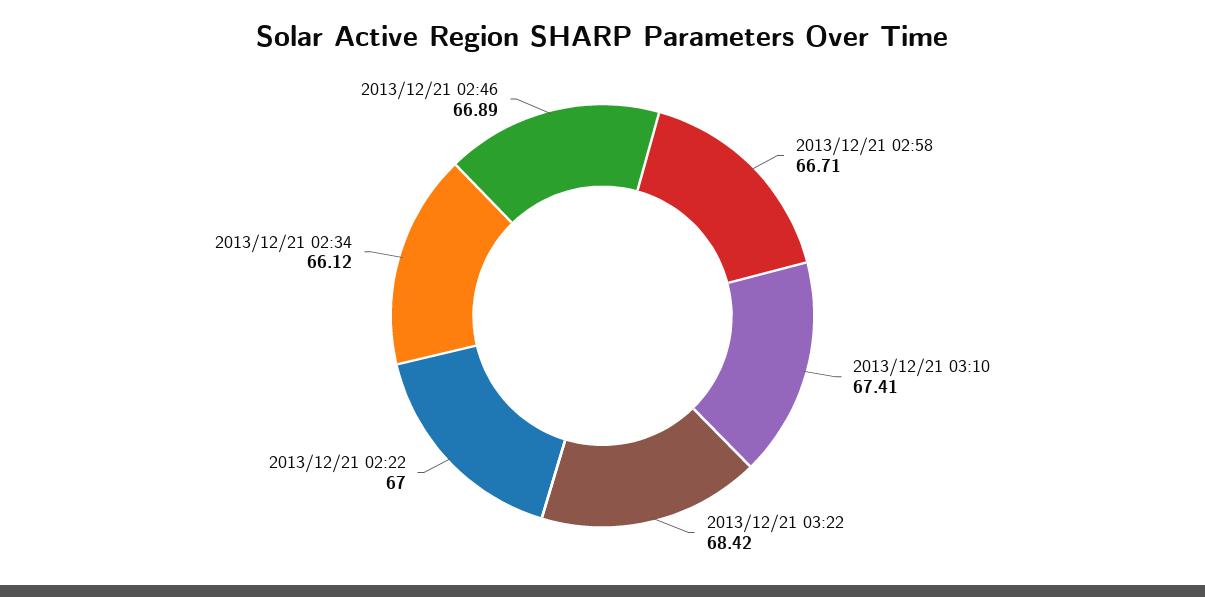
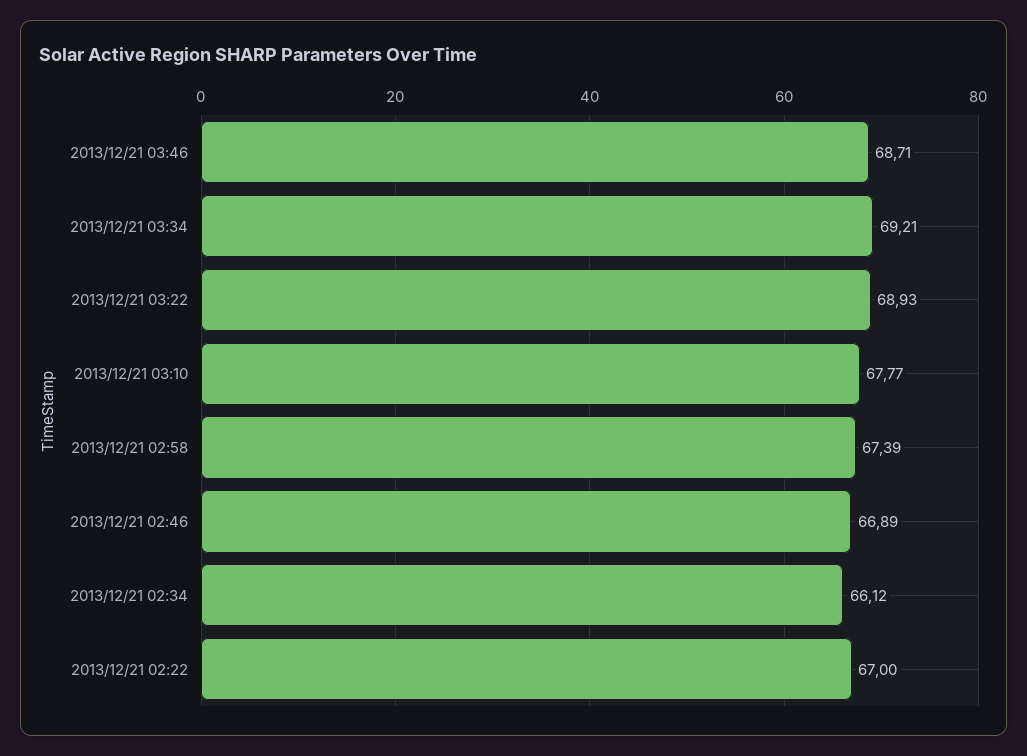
2013/12/21 02:58: 66.71 -> 67.39
2013/12/21 03:10: 67.41 -> 67.77
2013/12/21 03:22: 68.42 -> 68.93
2013/12/21 03:46: none -> 68.71
2013/12/21 03:34: none -> 69.21

